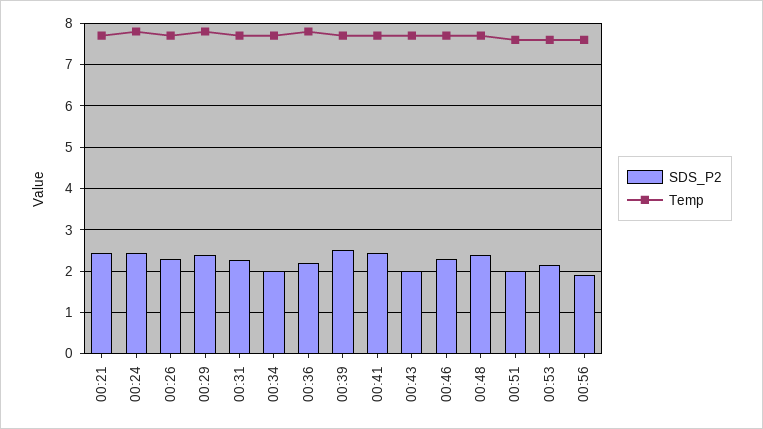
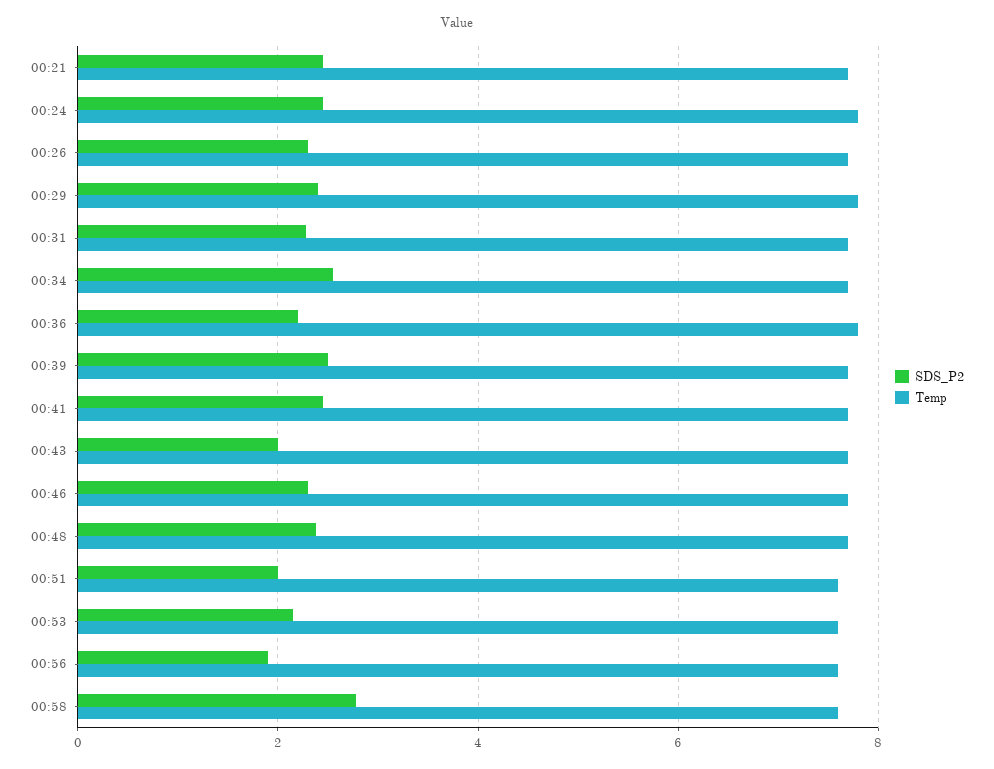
SDS_P2, 00:34: 2 -> 2.6
SDS_P2, 00:58: none -> 2.8
Temp, 00:58: none -> 7.6

